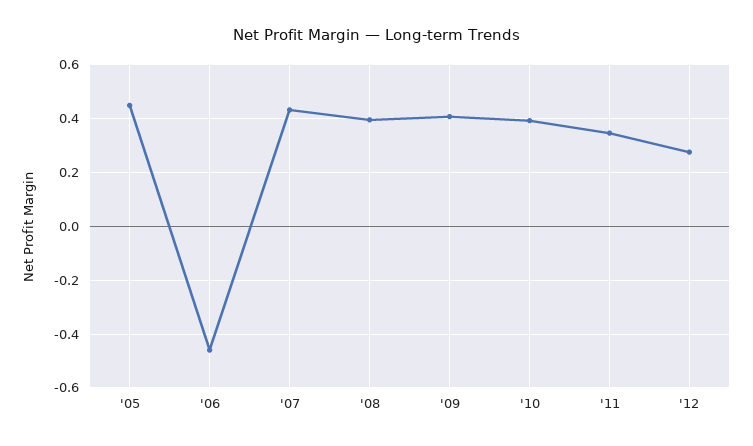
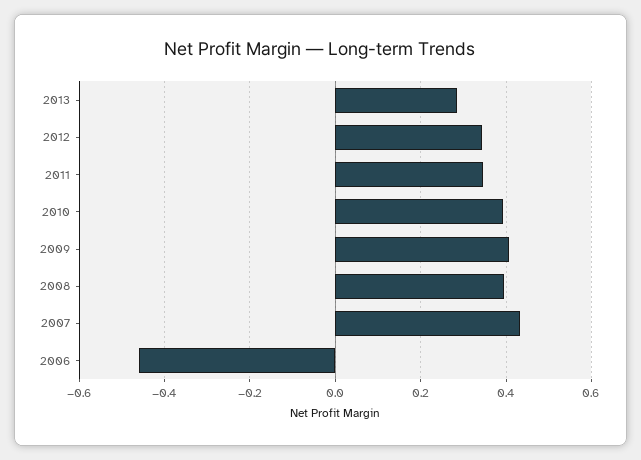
'05: 0.45 -> none
'12: 0.275 -> 0.34
2013: none -> 0.28

